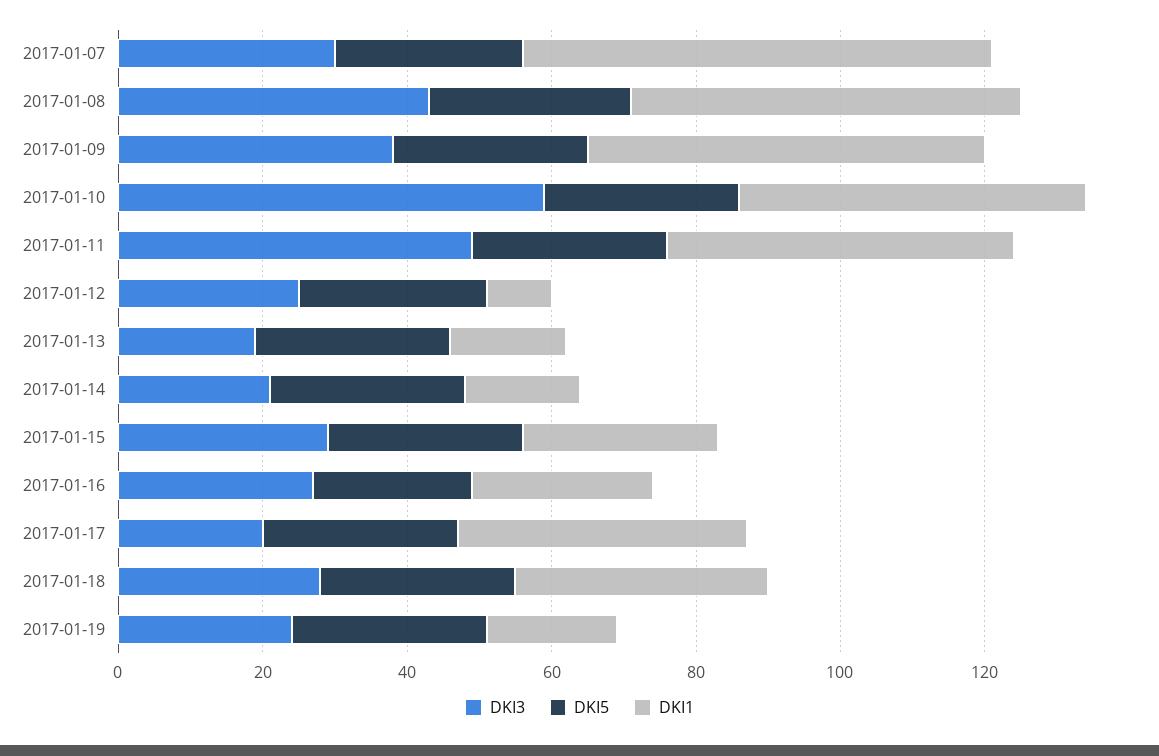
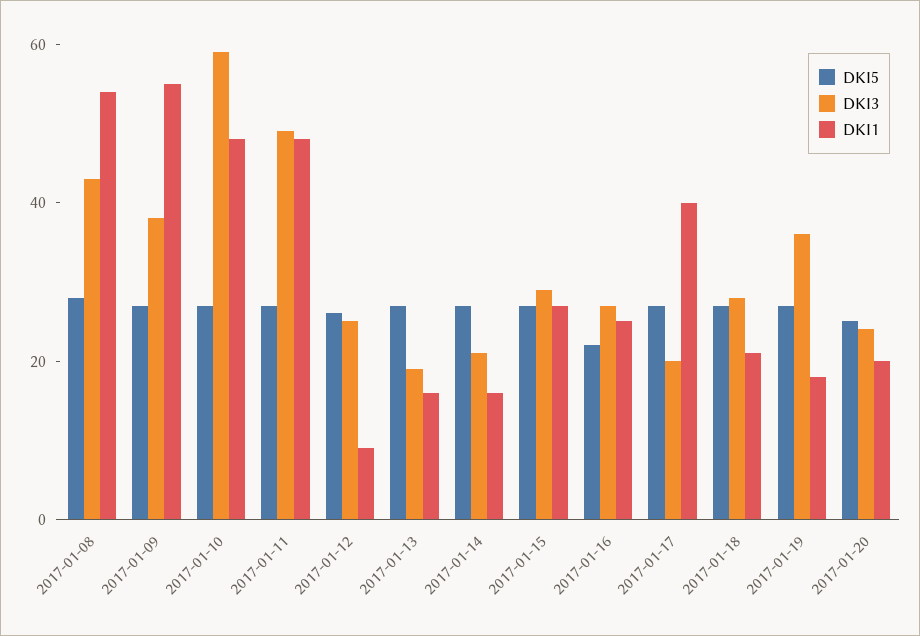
DKI3, 2017-01-07: 30 -> none
DKI5, 2017-01-07: 25 -> none
DKI1, 2017-01-07: 65 -> none
DKI1, 2017-01-18: 35 -> 20
DKI3, 2017-01-19: 25 -> 35
DKI5, 2017-01-20: none -> 25
DKI3, 2017-01-20: none -> 25
DKI1, 2017-01-20: none -> 20

